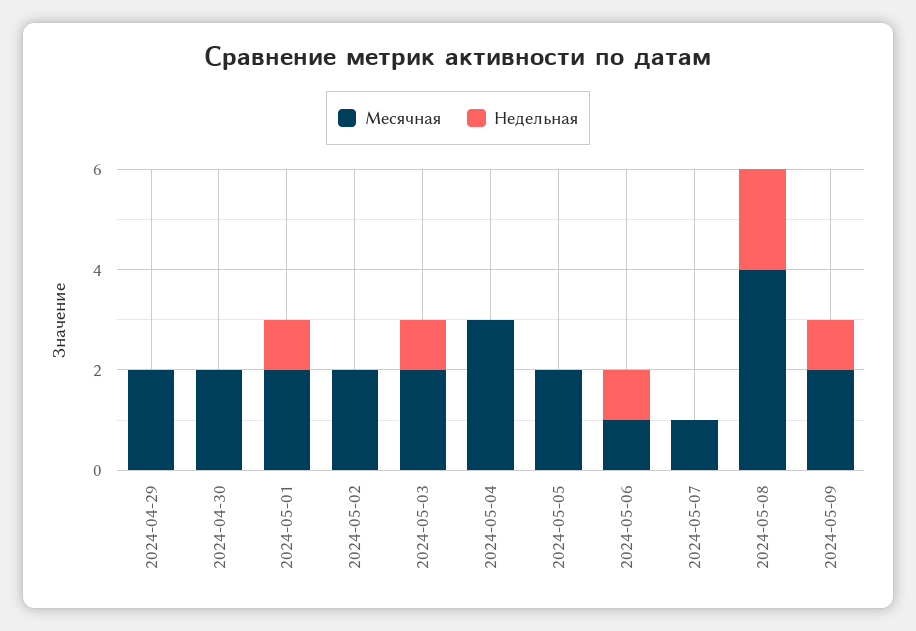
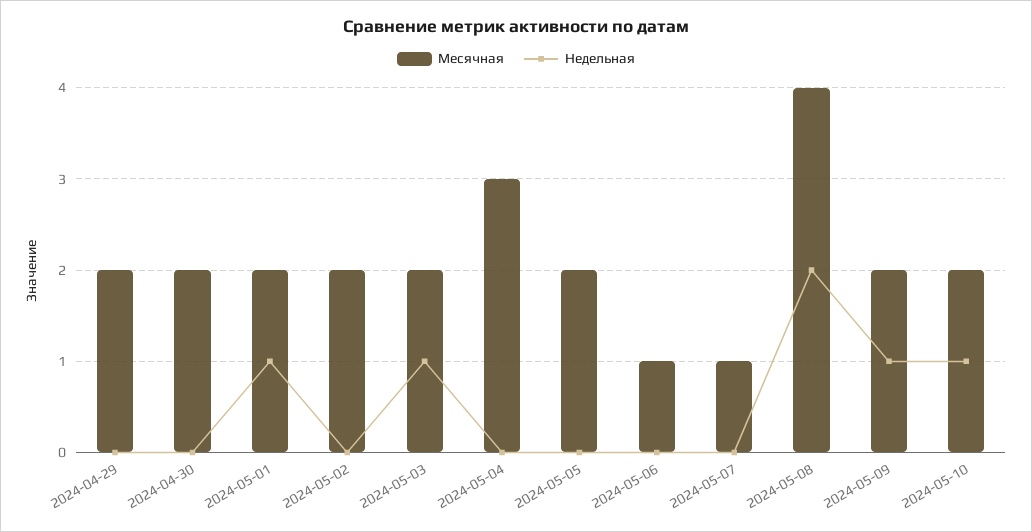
Недельная, 2024-05-06: 1 -> 0
Месячная, 2024-05-10: none -> 2
Недельная, 2024-05-10: none -> 1

